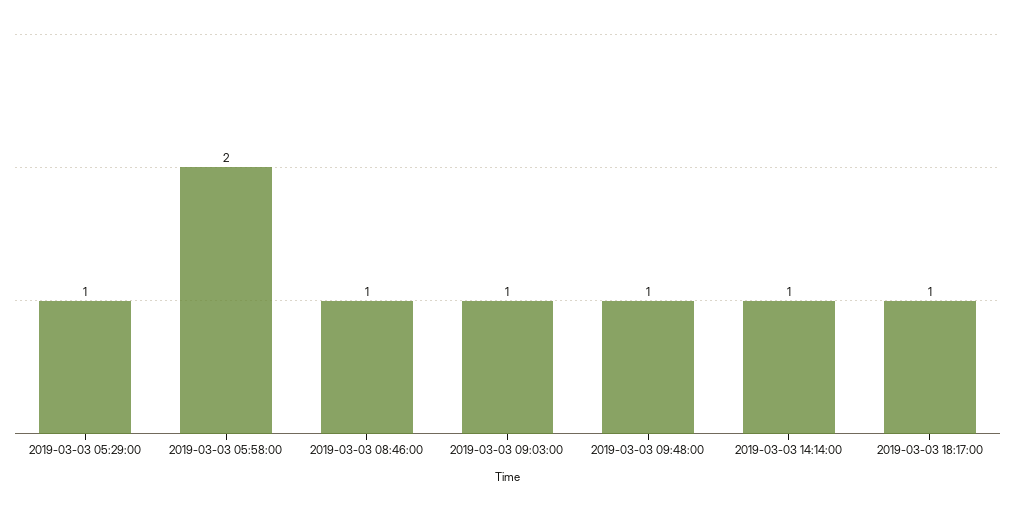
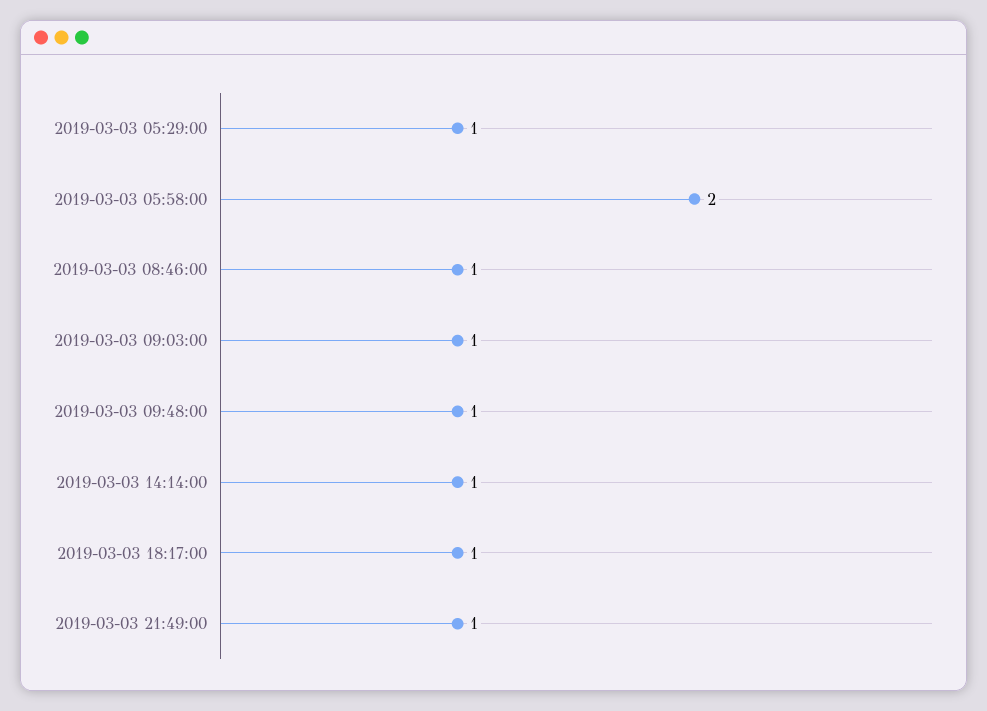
2019-03-03 21:49:00: none -> 1

